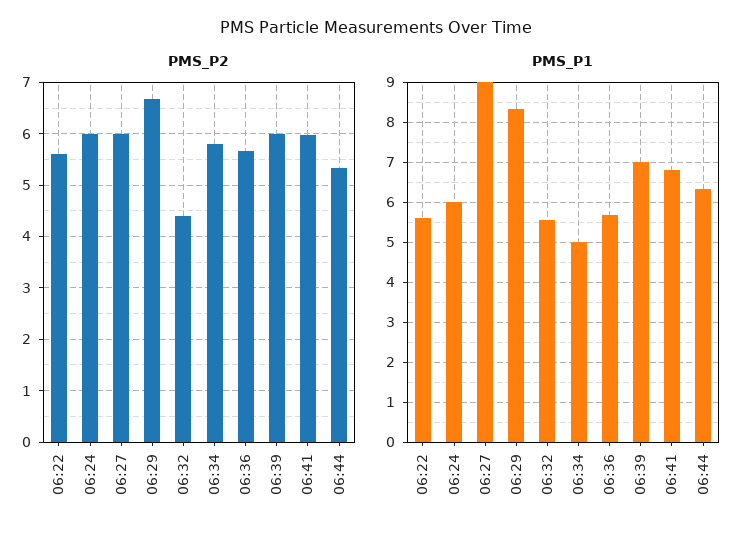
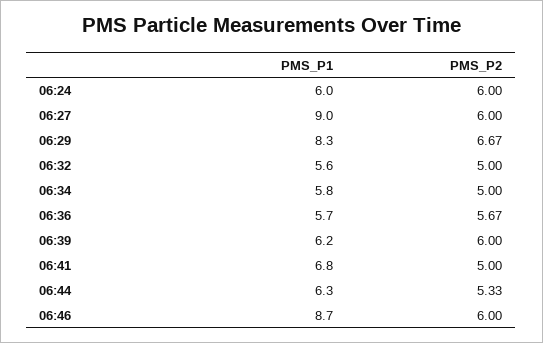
PMS_P2, 06:22: 5.6 -> none
PMS_P2, 06:32: 4.4 -> 5
PMS_P2, 06:34: 5.8 -> 5
PMS_P2, 06:41: 6 -> 5
PMS_P1, 06:22: 5.6 -> none
PMS_P1, 06:34: 5 -> 5.8
PMS_P1, 06:39: 7 -> 6.2
PMS_P1, 06:46: none -> 8.7
PMS_P2, 06:46: none -> 6

